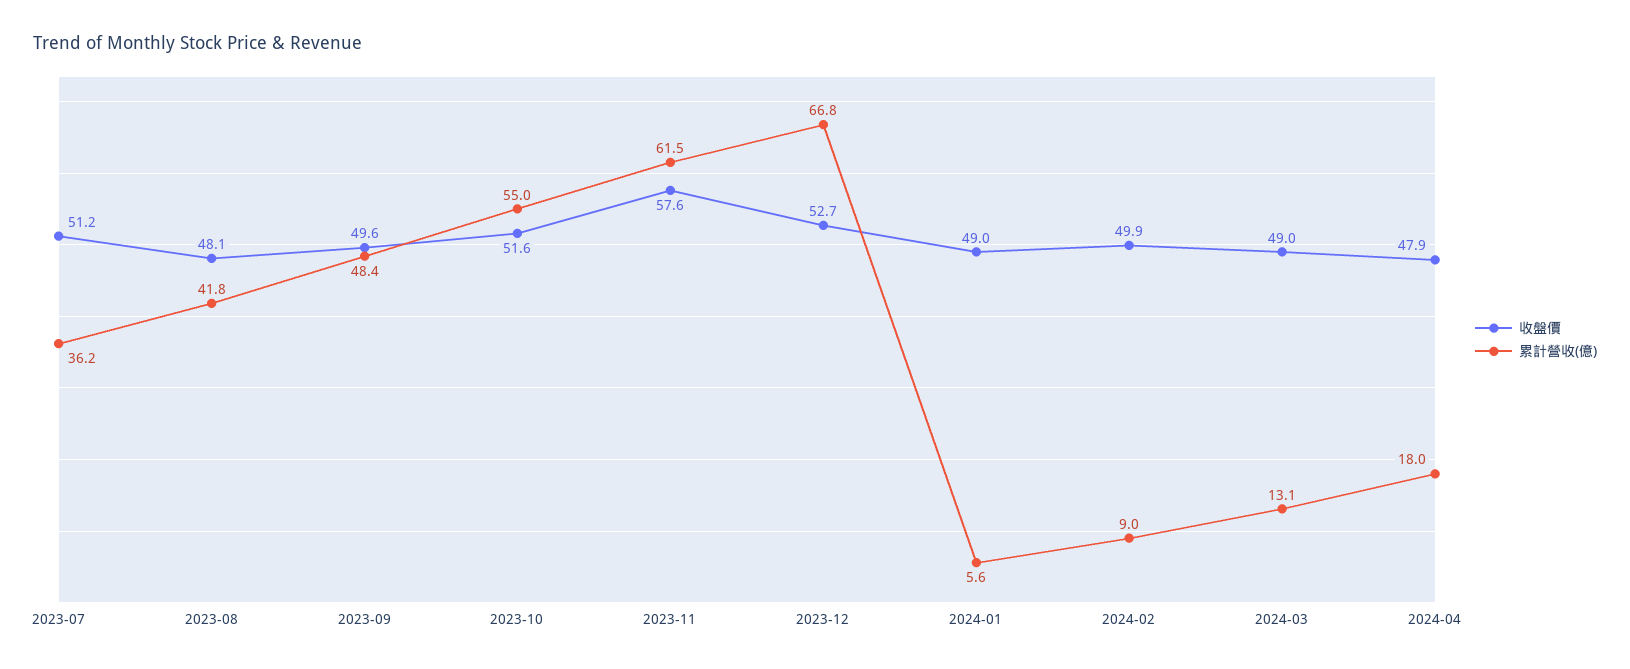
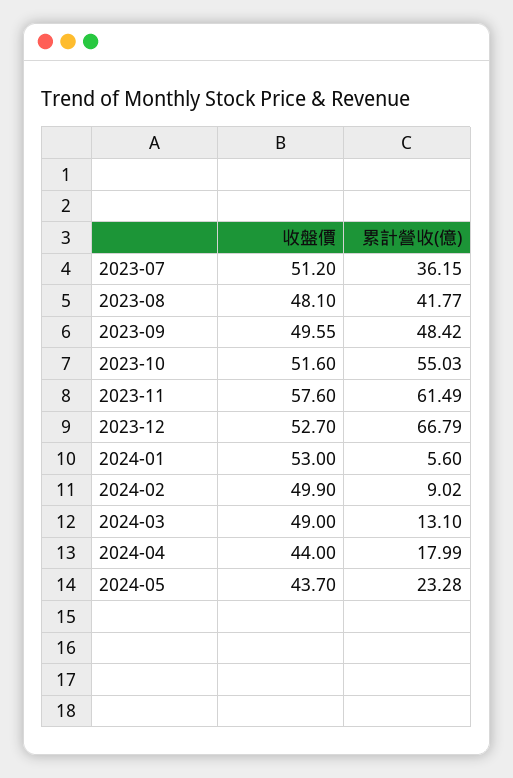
收盤價, 2024-01: 49 -> 53
收盤價, 2024-04: 47.9 -> 44
收盤價, 2024-05: none -> 43.7
累計營收(億), 2024-05: none -> 23.28

